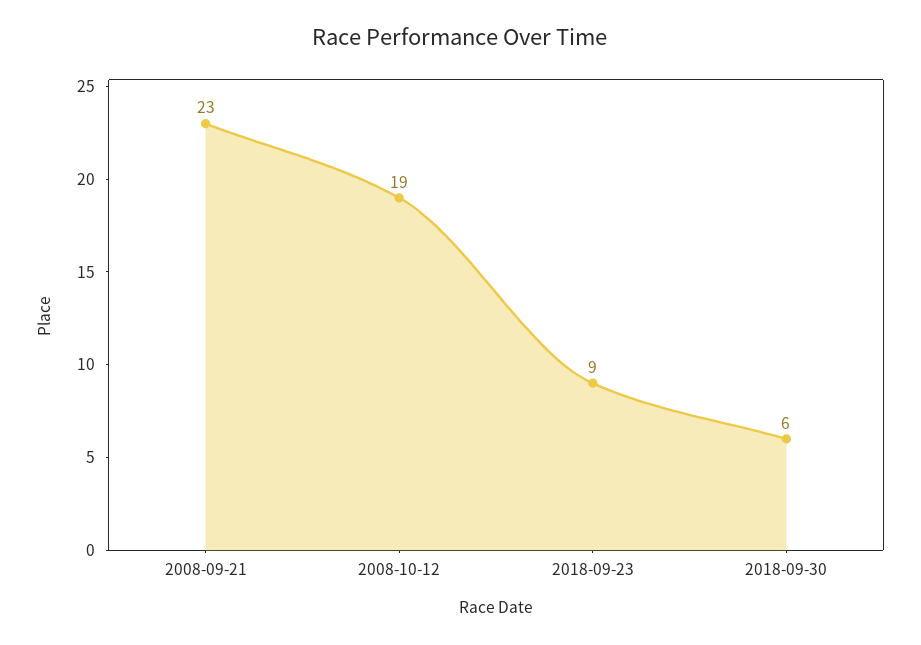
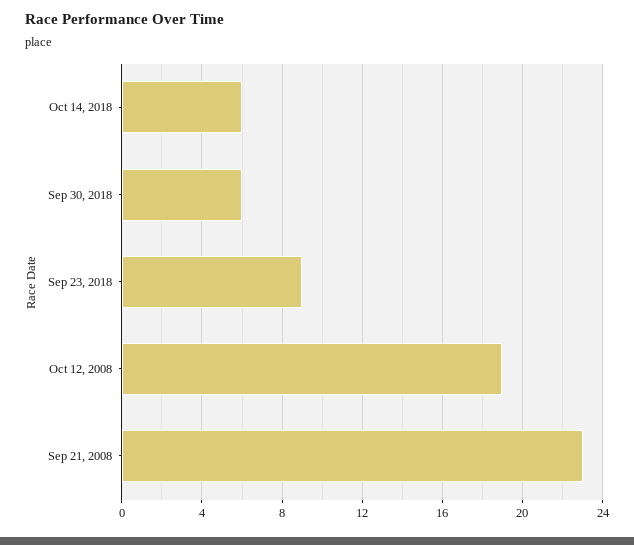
Oct 14, 2018: none -> 6

